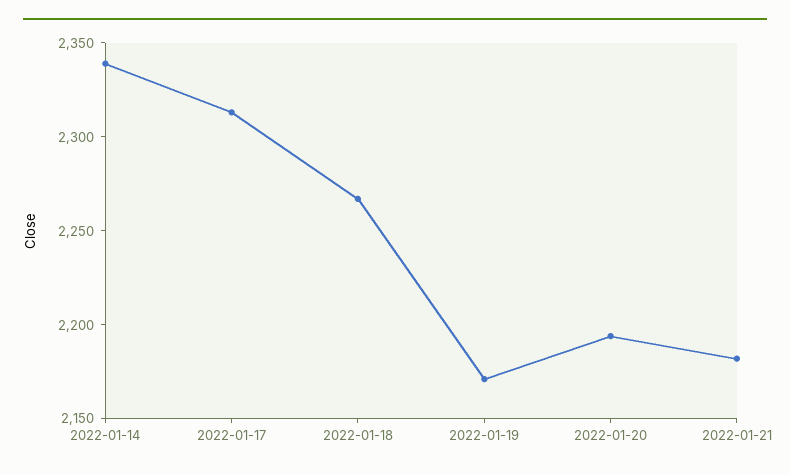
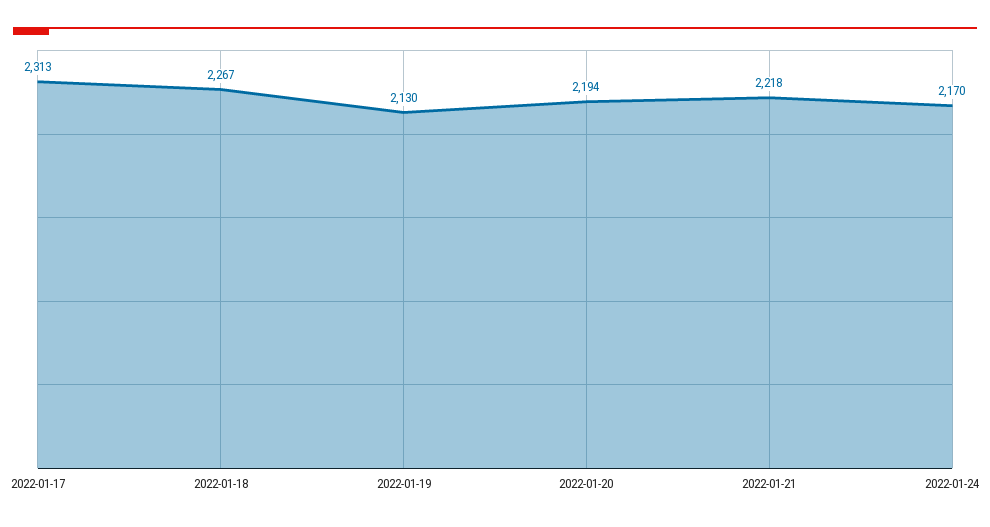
2022-01-14: 2340 -> none
2022-01-19: 2170 -> 2130
2022-01-21: 2180 -> 2218
2022-01-24: none -> 2170

